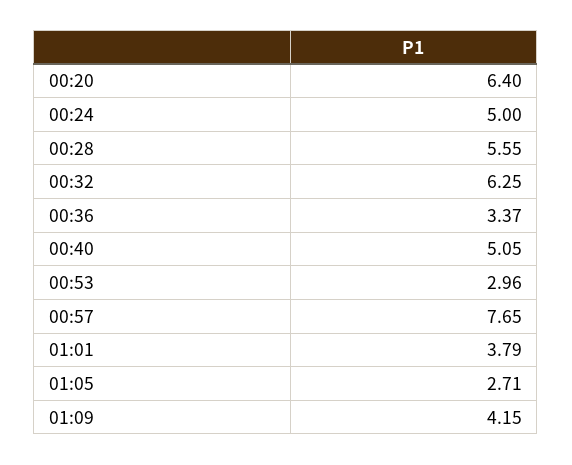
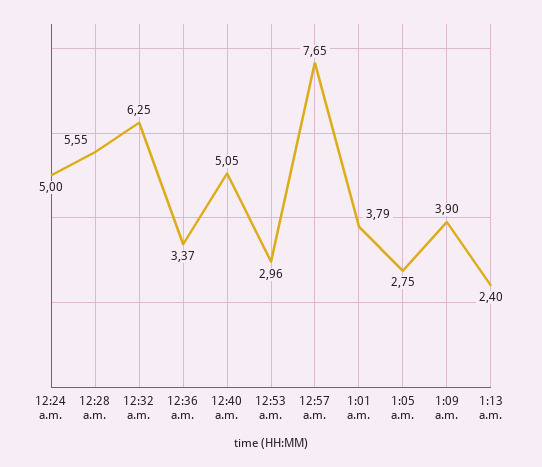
00:20: 6.4 -> none
01:05: 2.71 -> 2.75
01:09: 4.15 -> 3.9
1:13 a.m.: none -> 2.4

